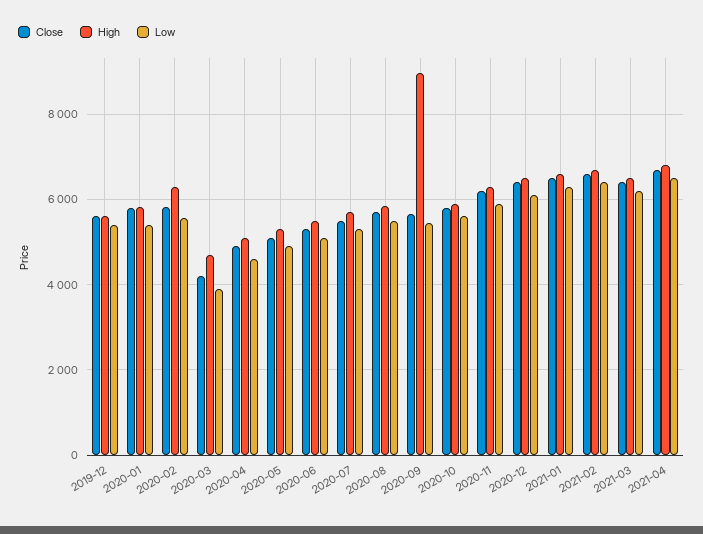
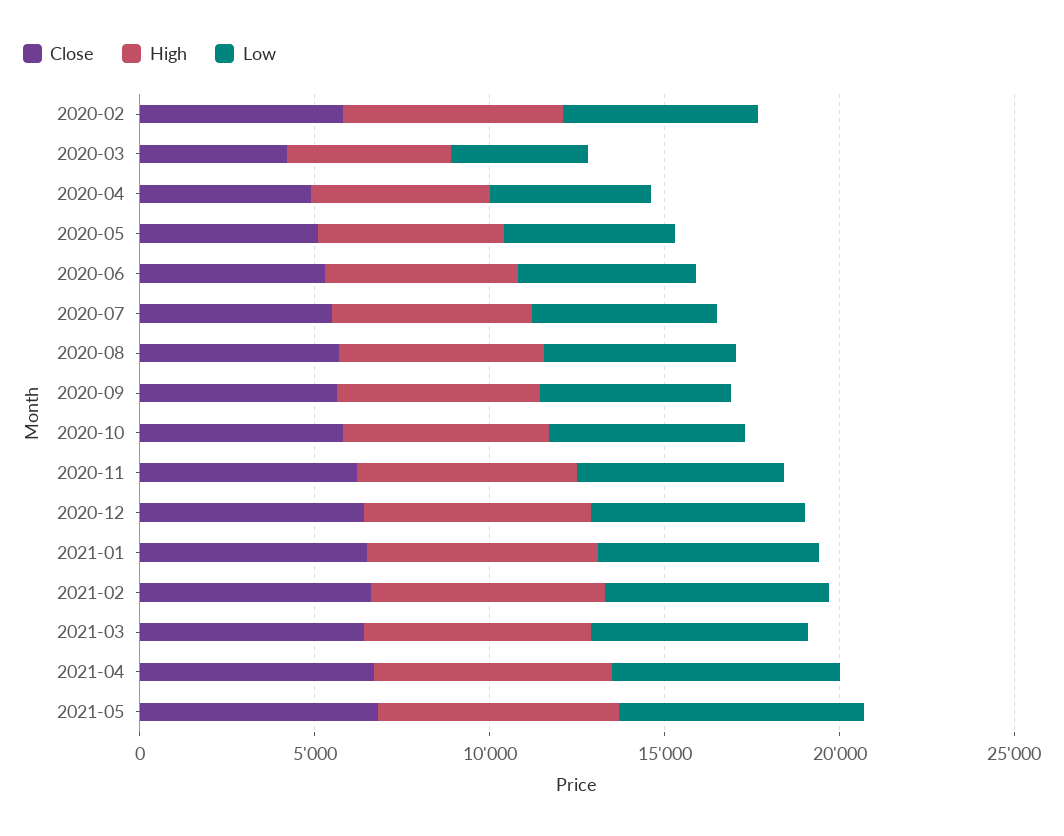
Close, 2019-12: 5600 -> none
High, 2019-12: 5600 -> none
Low, 2019-12: 5400 -> none
Close, 2020-01: 5800 -> none
High, 2020-01: 5800 -> none
Low, 2020-01: 5400 -> none
High, 2020-09: 9000 -> 6000
Close, 2021-05: none -> 7000
High, 2021-05: none -> 7000
Low, 2021-05: none -> 7000

